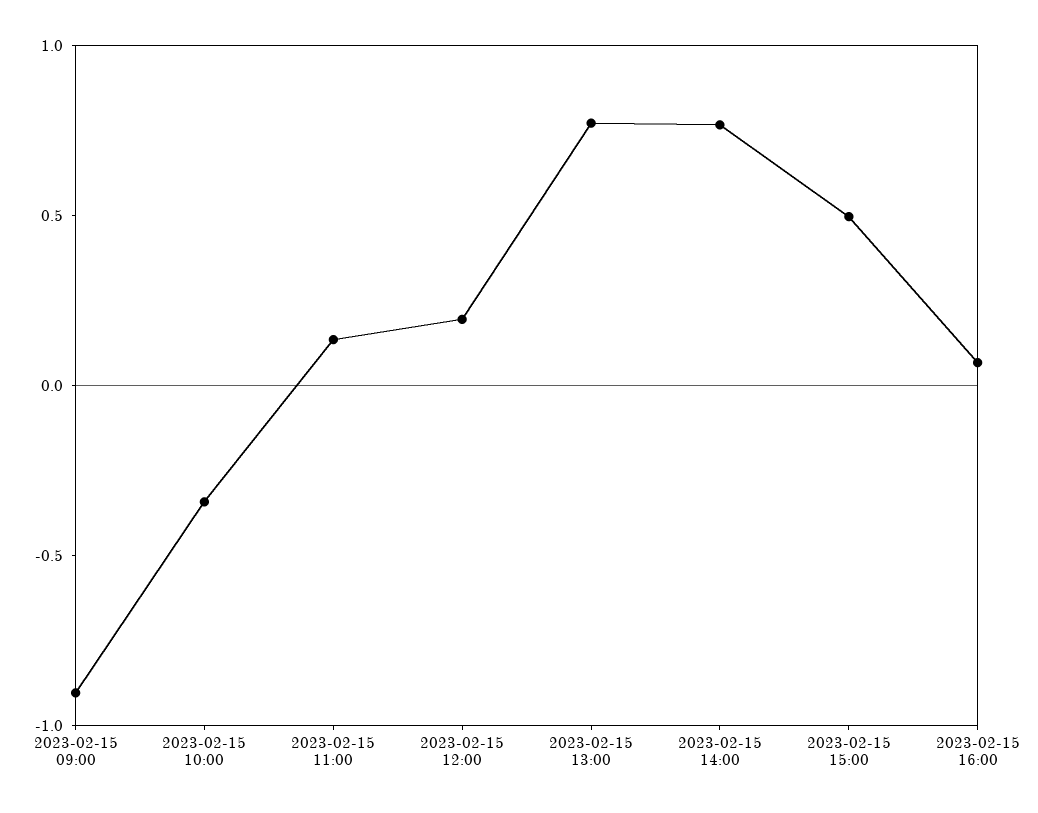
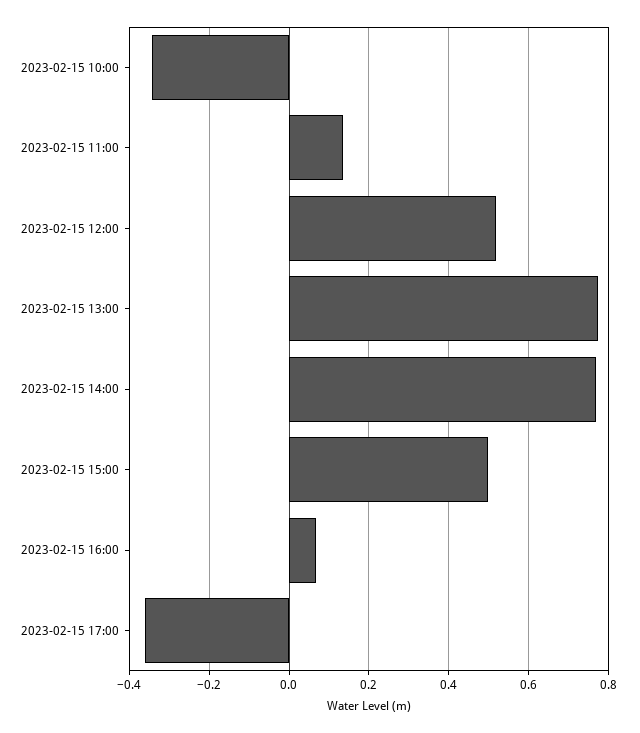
2023-02-15 09:00: -0.9 -> none
2023-02-15 12:00: 0.2 -> 0.52
2023-02-15 17:00: none -> -0.36

